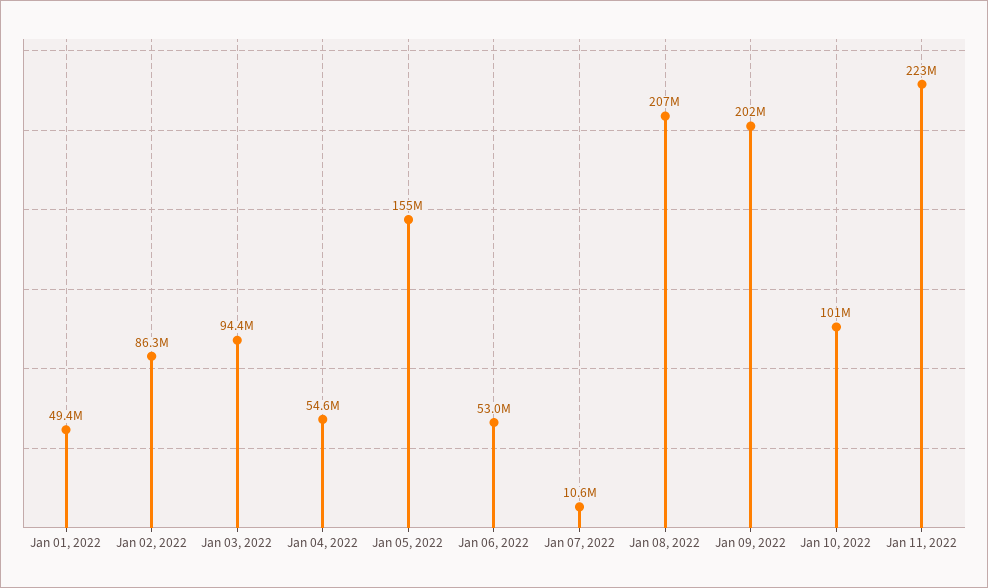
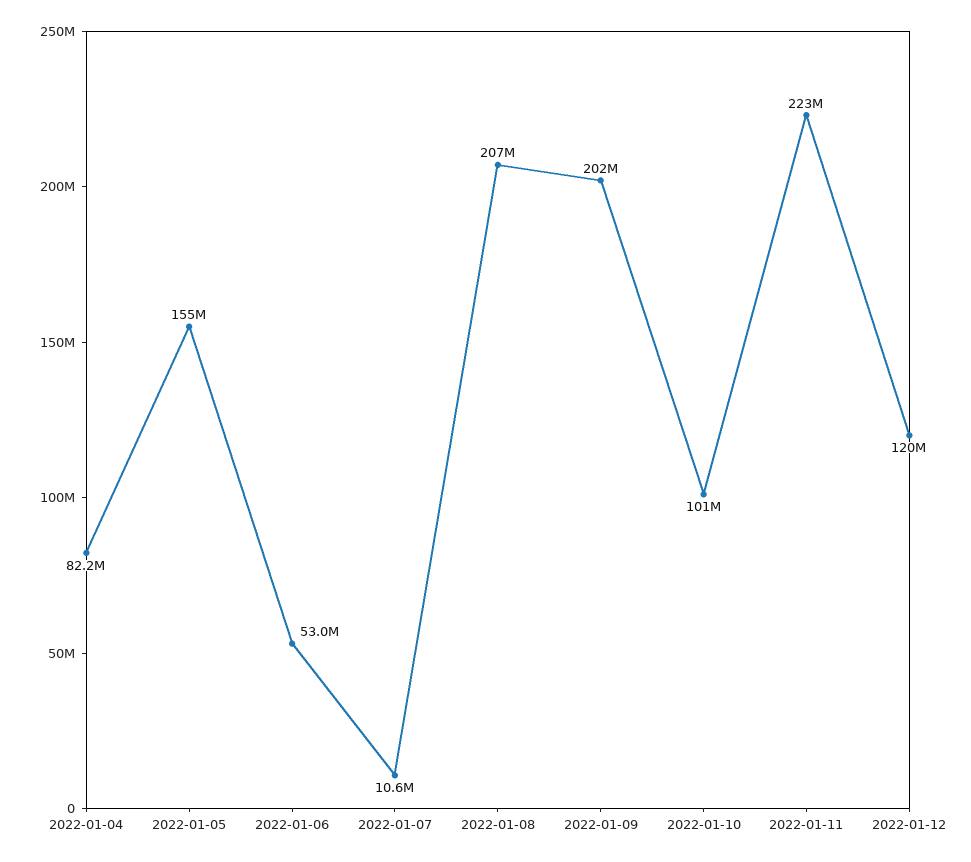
Jan 01, 2022: 49400000 -> none
Jan 02, 2022: 86300000 -> none
Jan 03, 2022: 94400000 -> none
Jan 04, 2022: 54600000 -> 82200000
2022-01-12: none -> 120000000

